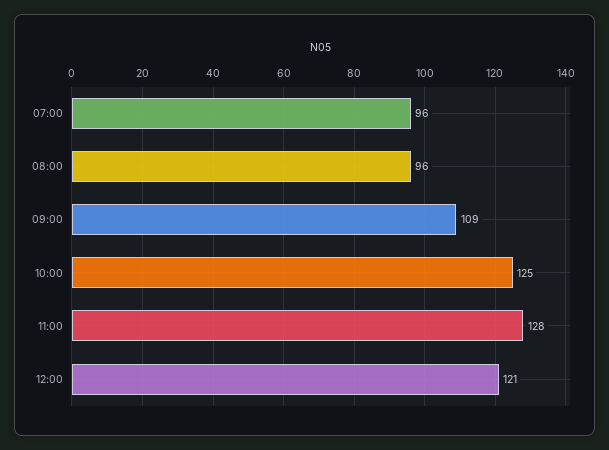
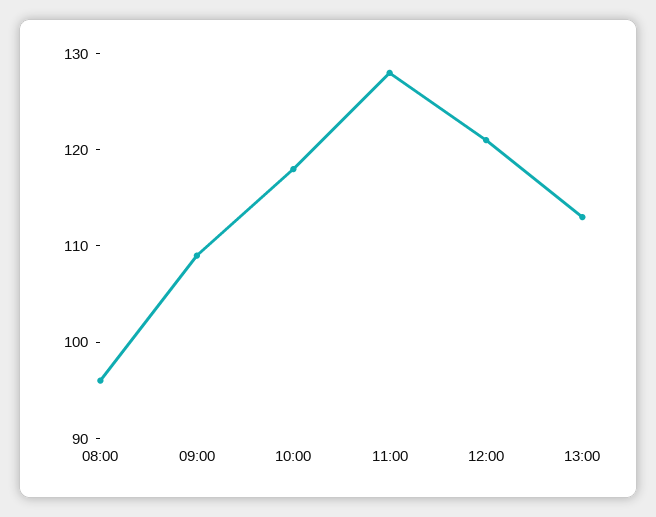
07:00: 96 -> none
10:00: 125 -> 118
13:00: none -> 113

